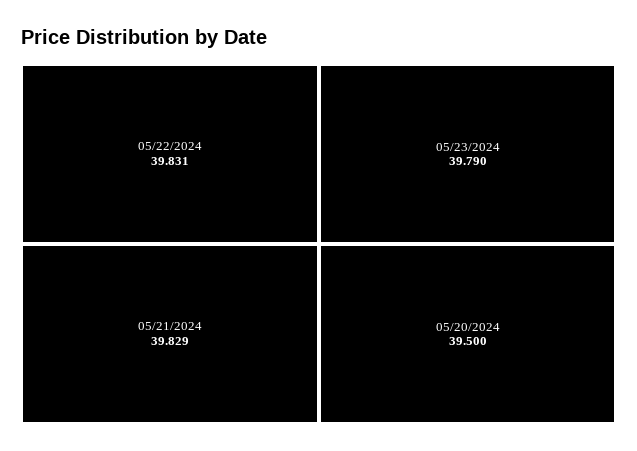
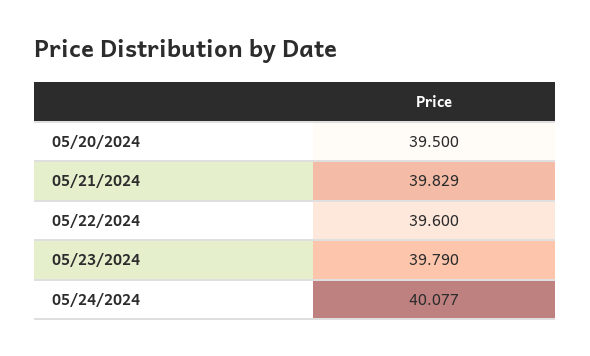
05/22/2024: 39.831 -> 39.6
05/24/2024: none -> 40.077

